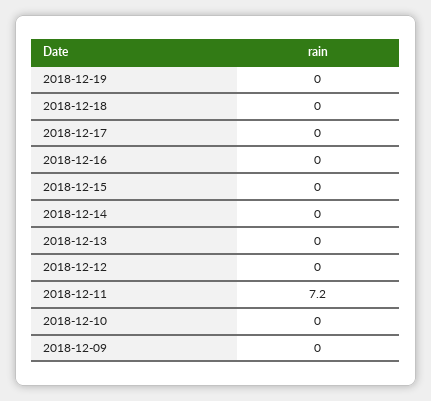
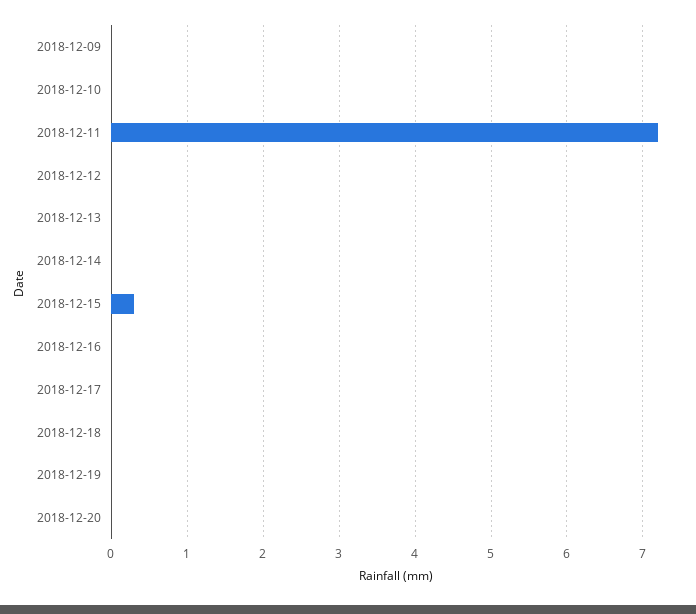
2018-12-15: 0 -> 0.3
2018-12-20: none -> 0

